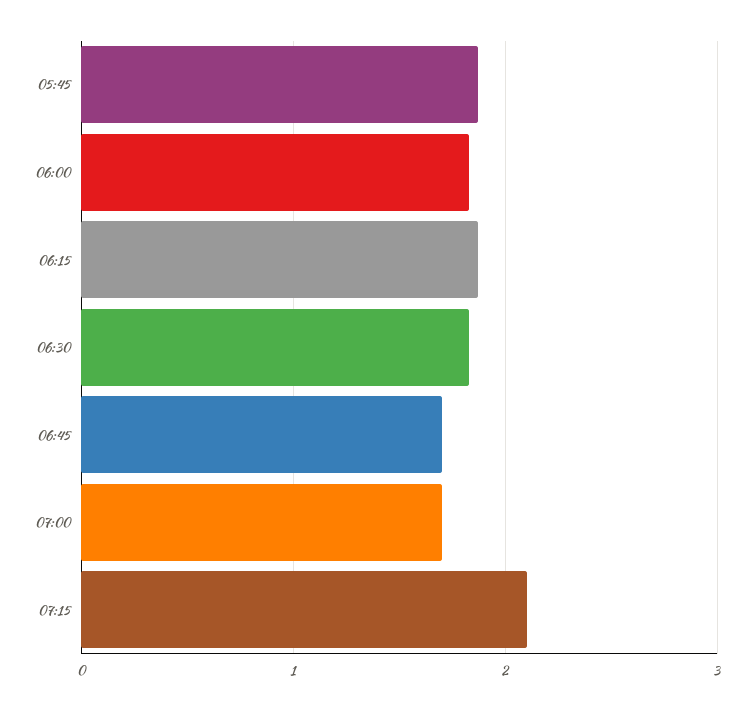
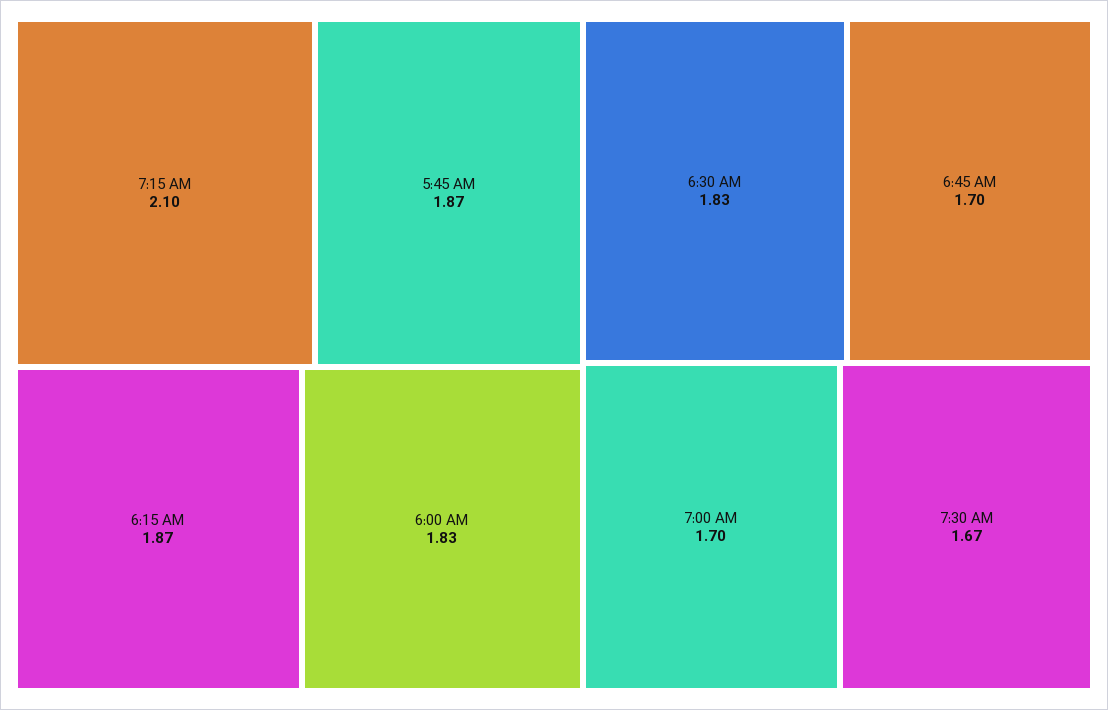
7:30 AM: none -> 1.67

